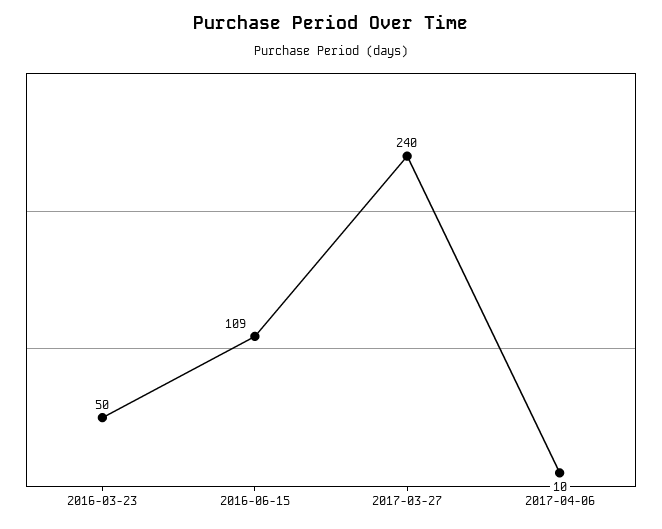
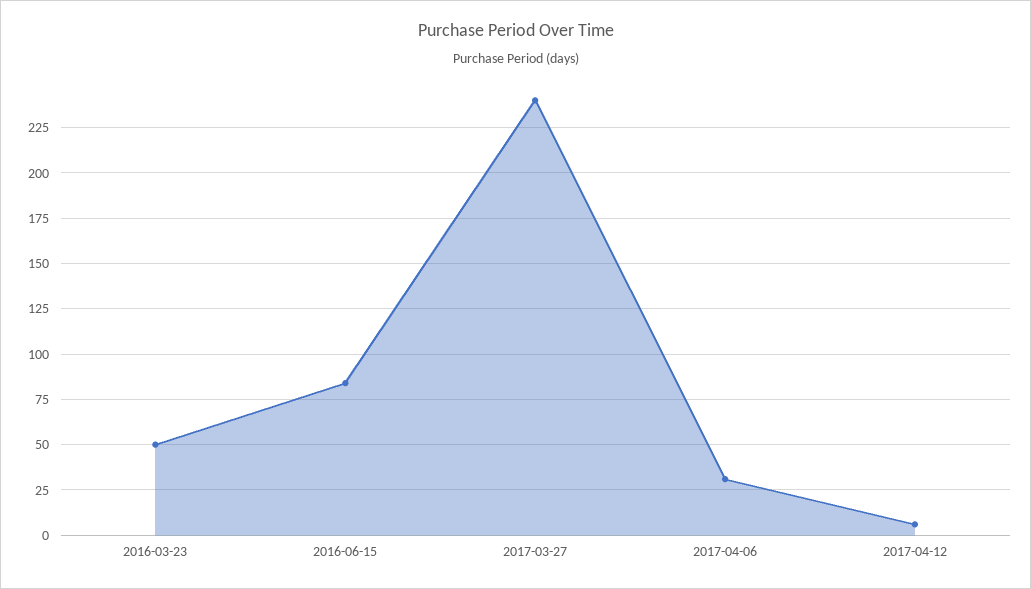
2016-06-15: 109 -> 85
2017-04-06: 10 -> 30
2017-04-12: none -> 5

